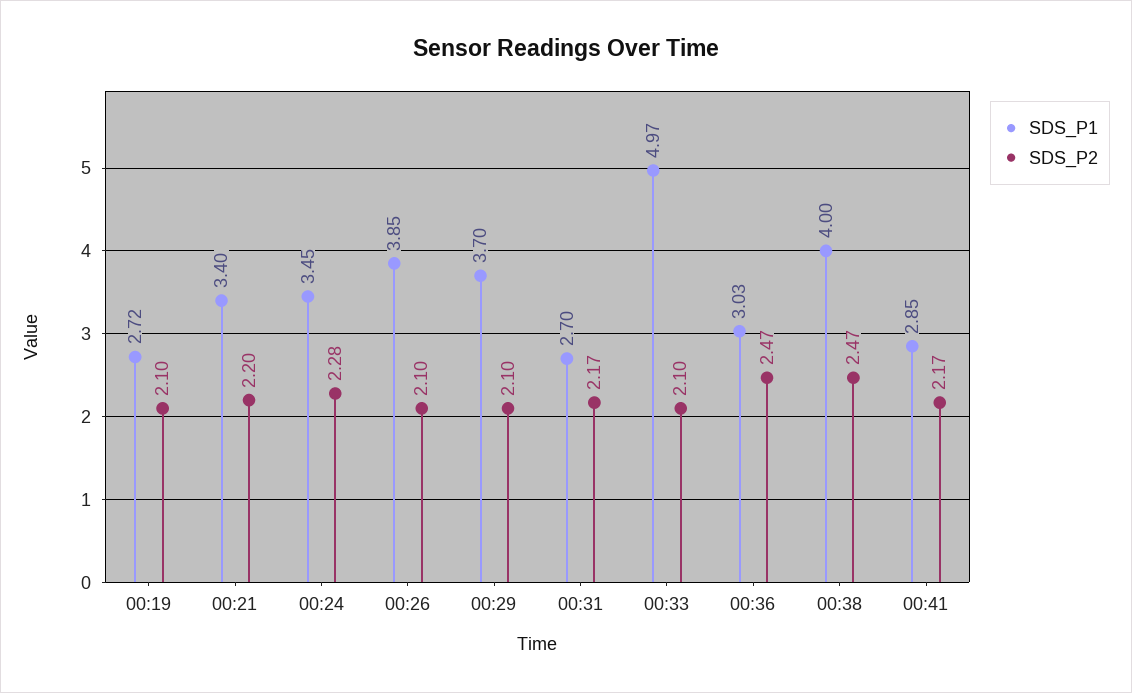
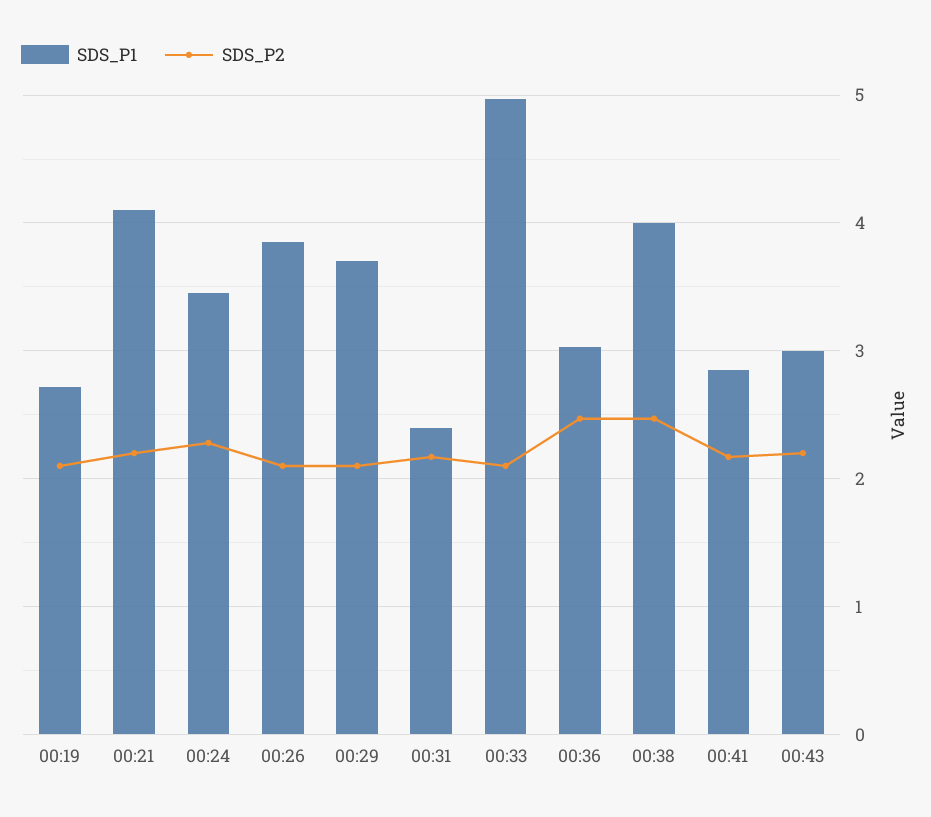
SDS_P1, 00:21: 3.4 -> 4.1
SDS_P1, 00:31: 2.7 -> 2.4
SDS_P1, 00:43: none -> 3
SDS_P2, 00:43: none -> 2.2

